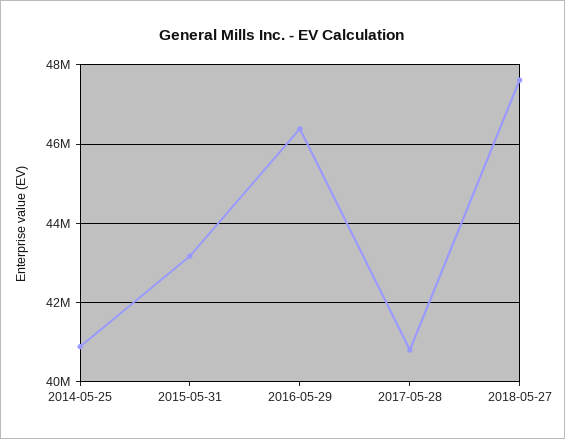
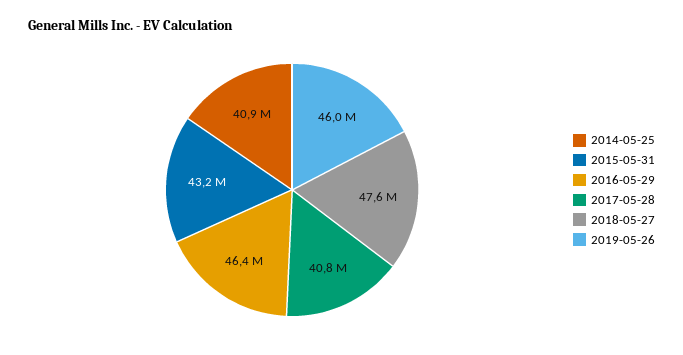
2019-05-26: none -> 46000000

